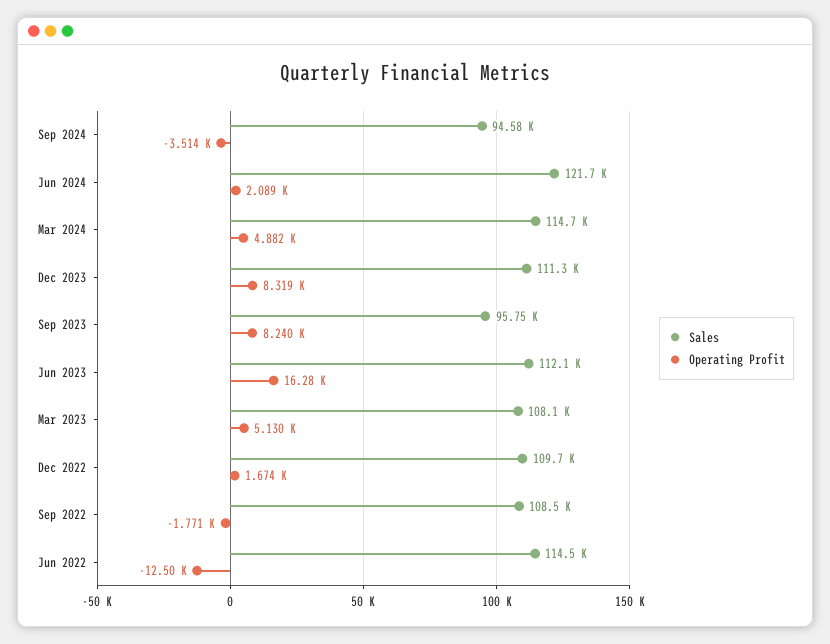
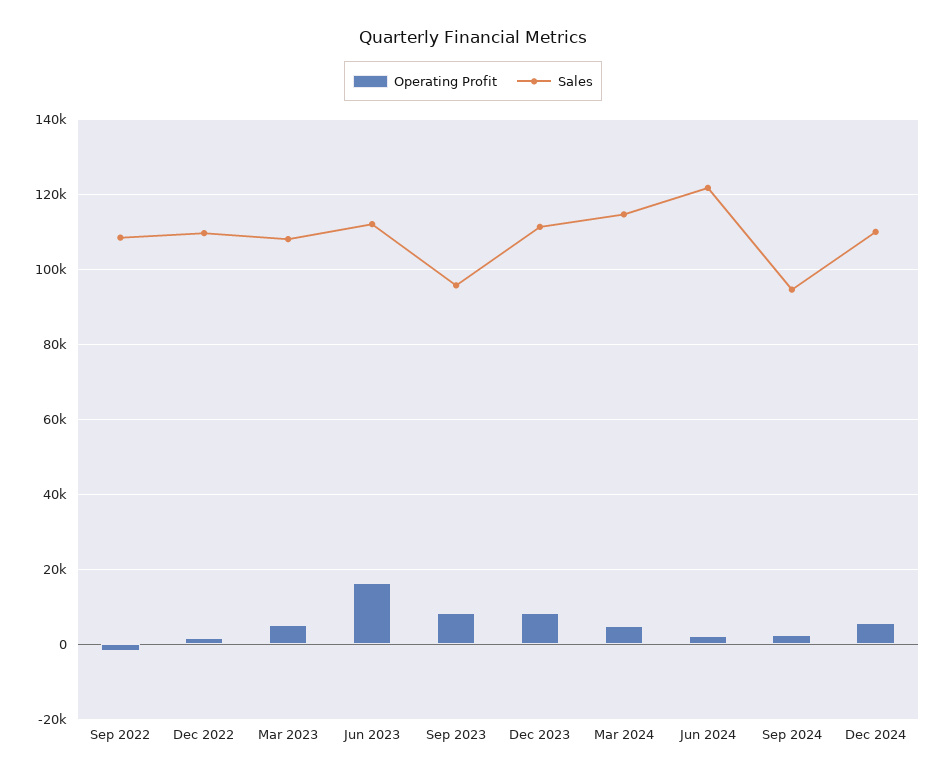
Operating Profit, Sep 2024: -3514 -> 2000
Sales, Jun 2022: 114500 -> none
Operating Profit, Jun 2022: -12500 -> none
Operating Profit, Dec 2024: none -> 6000
Sales, Dec 2024: none -> 110000

